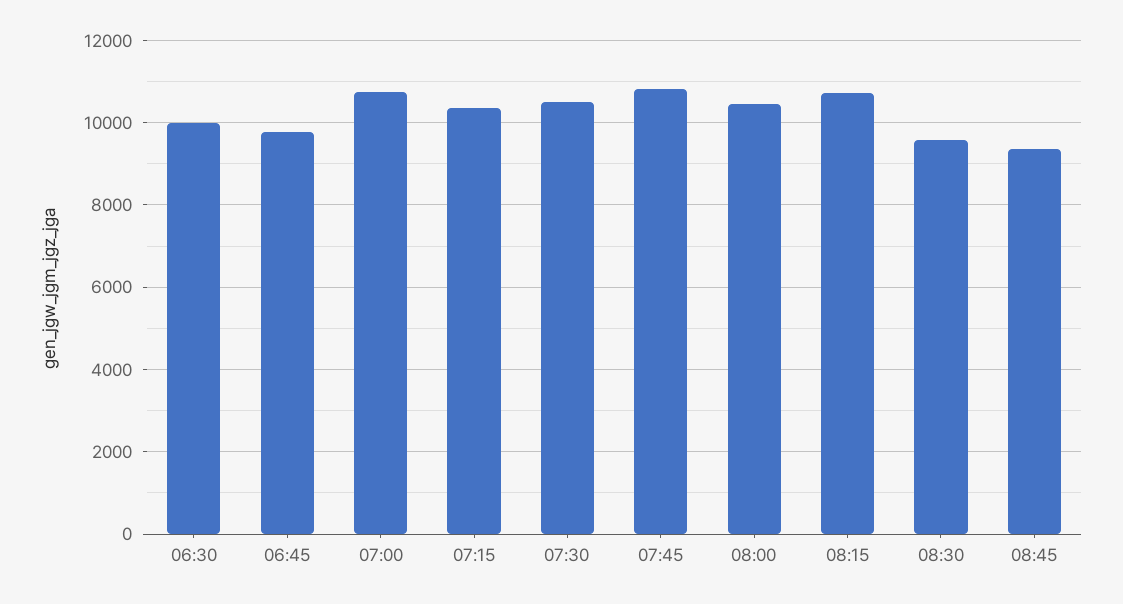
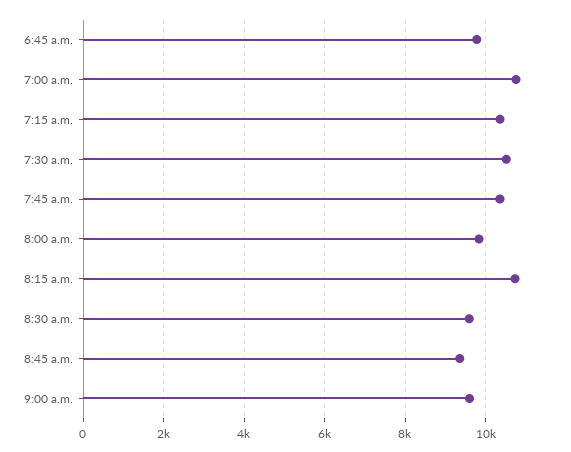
06:30: 10000 -> none
07:45: 10800 -> 10400
08:00: 10400 -> 9800
9:00 a.m.: none -> 9600

